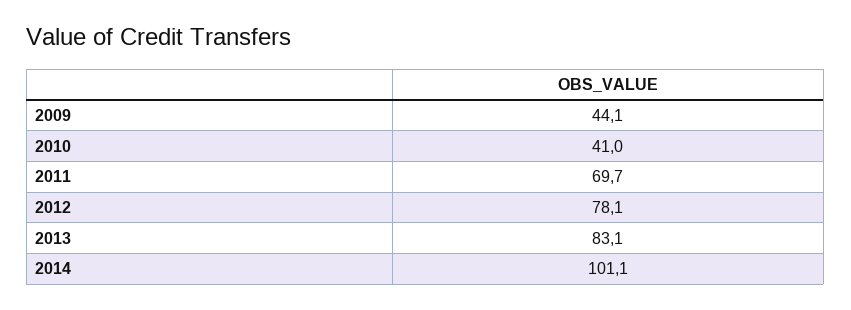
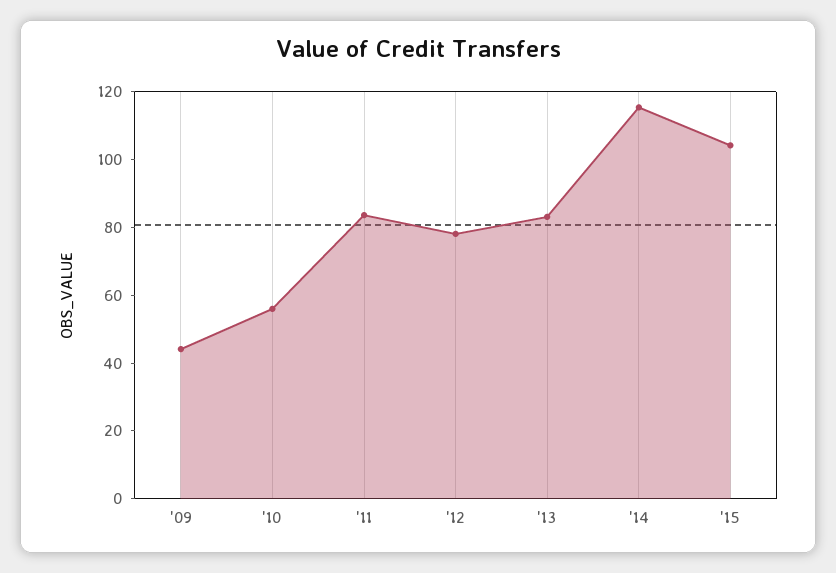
2010: 41 -> 55
2011: 69.7 -> 85
2014: 101.1 -> 115
'15: none -> 105

